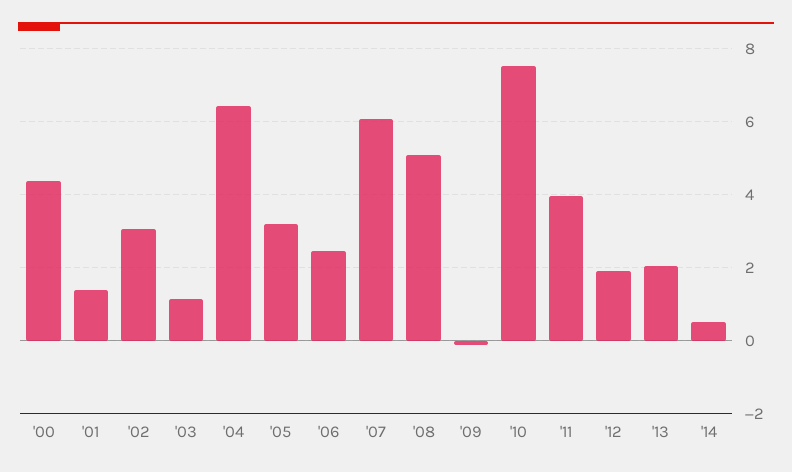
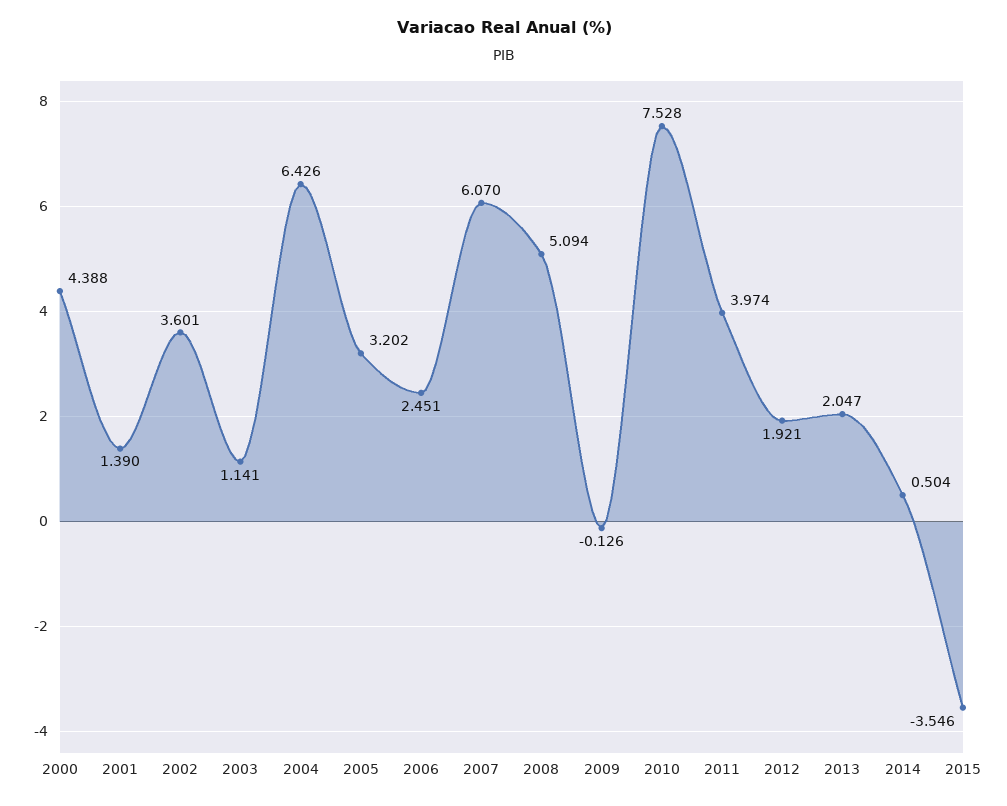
'02: 3 -> 3.601
2015: none -> -3.546

